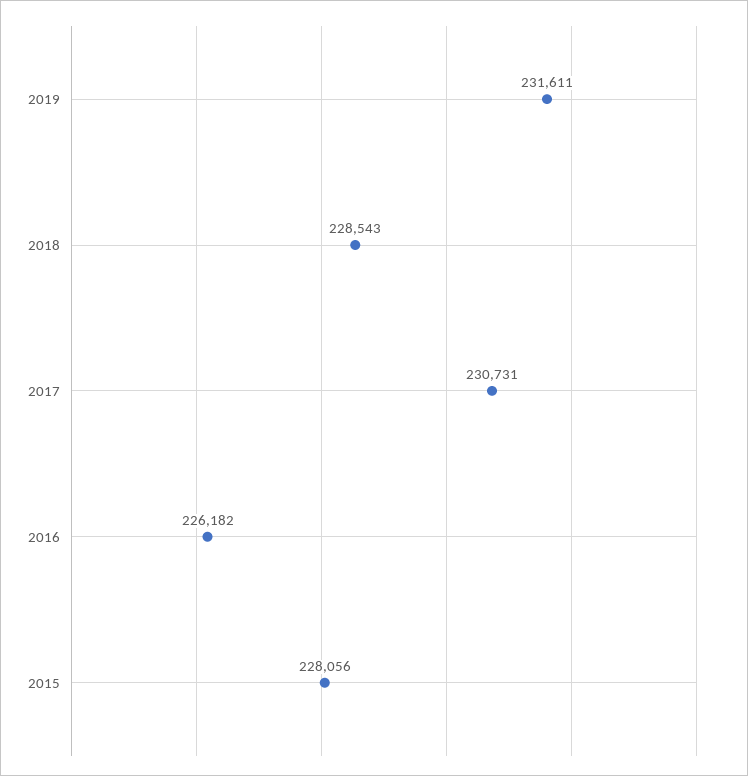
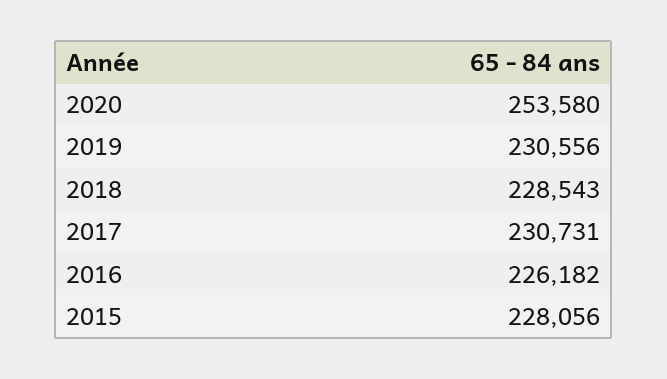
2019: 231611 -> 230556
2020: none -> 253580

